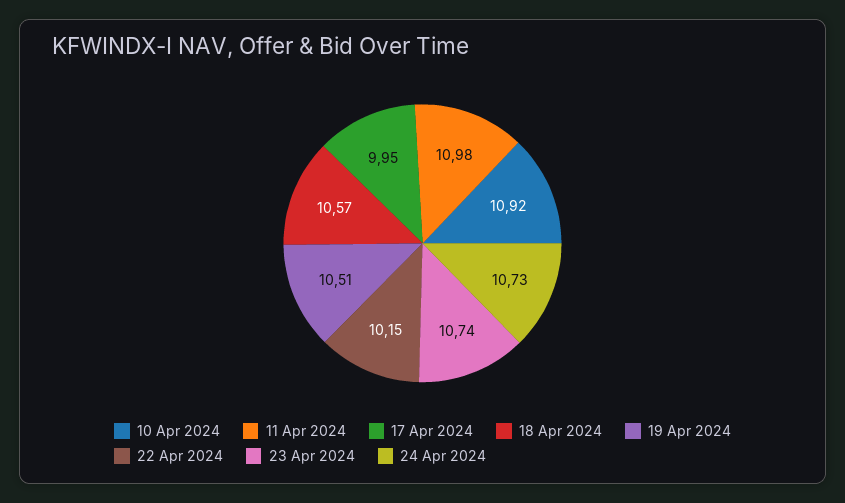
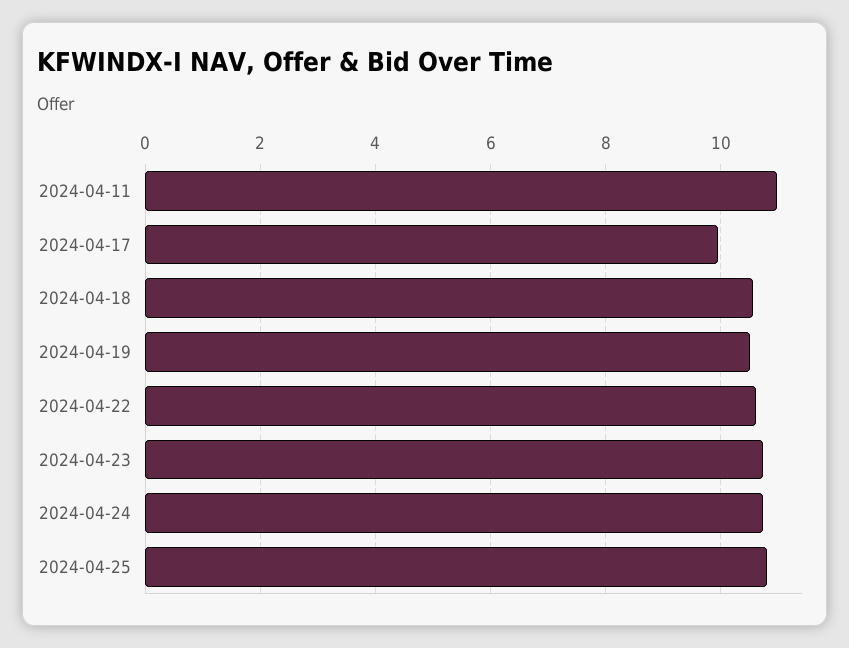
10 Apr 2024: 10.92 -> none
22 Apr 2024: 10.15 -> 10.6
2024-04-25: none -> 10.8

